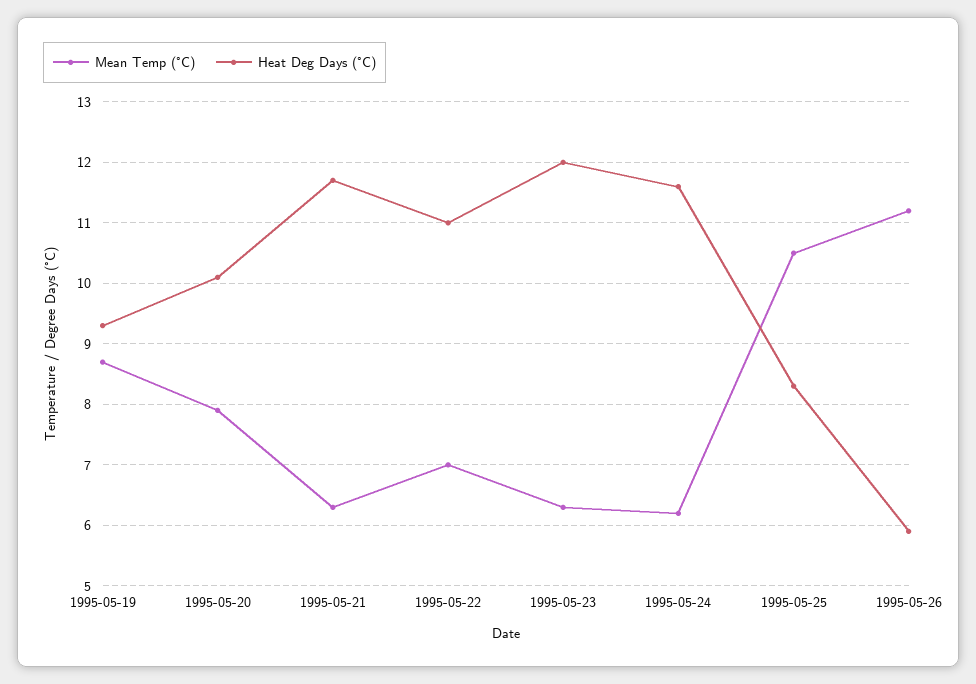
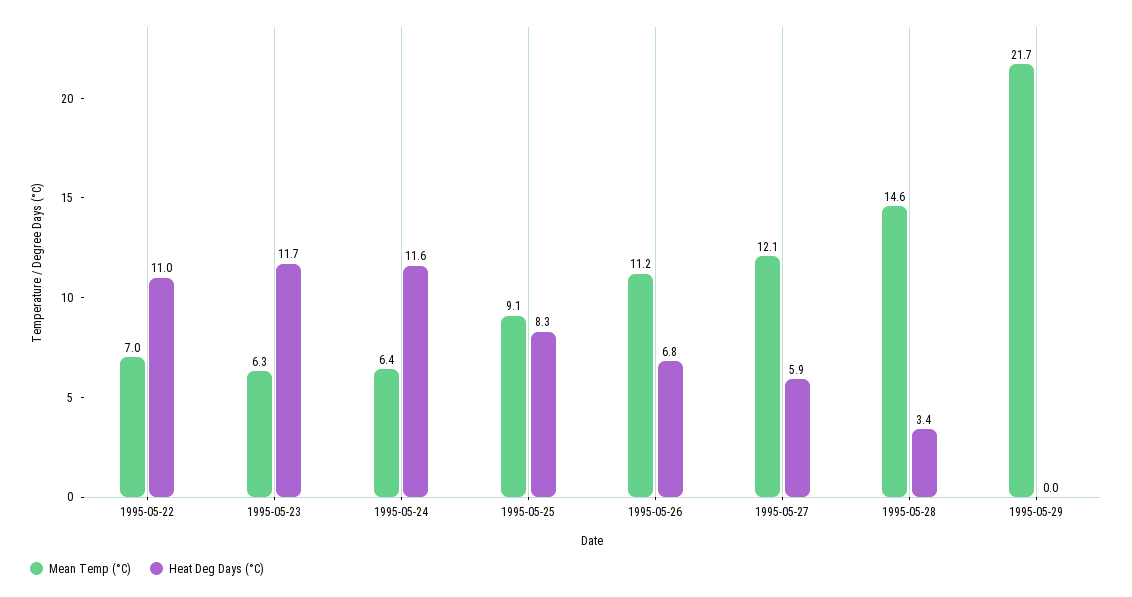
Mean Temp (°C), 1995-05-19: 8.7 -> none
Heat Deg Days (°C), 1995-05-19: 9.3 -> none
Mean Temp (°C), 1995-05-20: 7.9 -> none
Heat Deg Days (°C), 1995-05-20: 10.1 -> none
Mean Temp (°C), 1995-05-21: 6.3 -> none
Heat Deg Days (°C), 1995-05-21: 11.7 -> none
Heat Deg Days (°C), 1995-05-23: 12 -> 11.7
Mean Temp (°C), 1995-05-24: 6.2 -> 6.4
Mean Temp (°C), 1995-05-25: 10.5 -> 9.1
Heat Deg Days (°C), 1995-05-26: 5.9 -> 6.8
Mean Temp (°C), 1995-05-27: none -> 12.1
Heat Deg Days (°C), 1995-05-27: none -> 5.9
Mean Temp (°C), 1995-05-28: none -> 14.6
Heat Deg Days (°C), 1995-05-28: none -> 3.4
Mean Temp (°C), 1995-05-29: none -> 21.7
Heat Deg Days (°C), 1995-05-29: none -> 0

